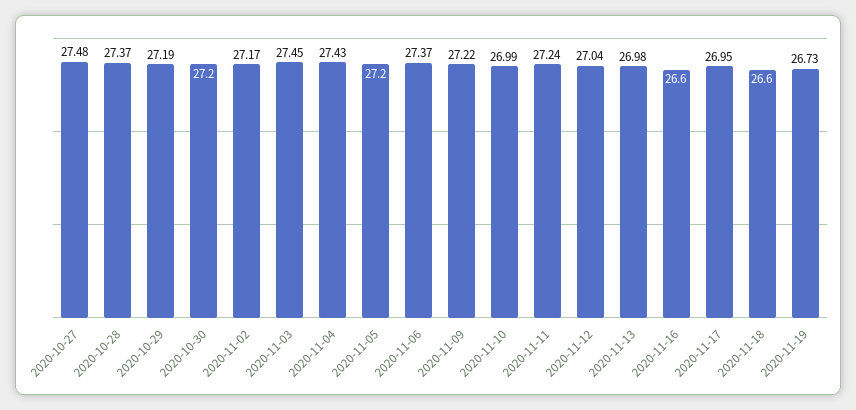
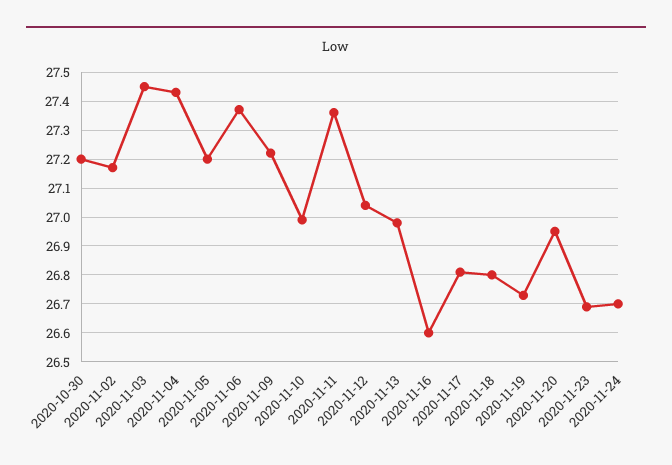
2020-10-27: 27.48 -> none
2020-10-28: 27.37 -> none
2020-10-29: 27.19 -> none
2020-11-11: 27.24 -> 27.35
2020-11-17: 26.95 -> 26.8
2020-11-18: 26.6 -> 26.8
2020-11-20: none -> 26.95
2020-11-23: none -> 26.7
2020-11-24: none -> 26.7

